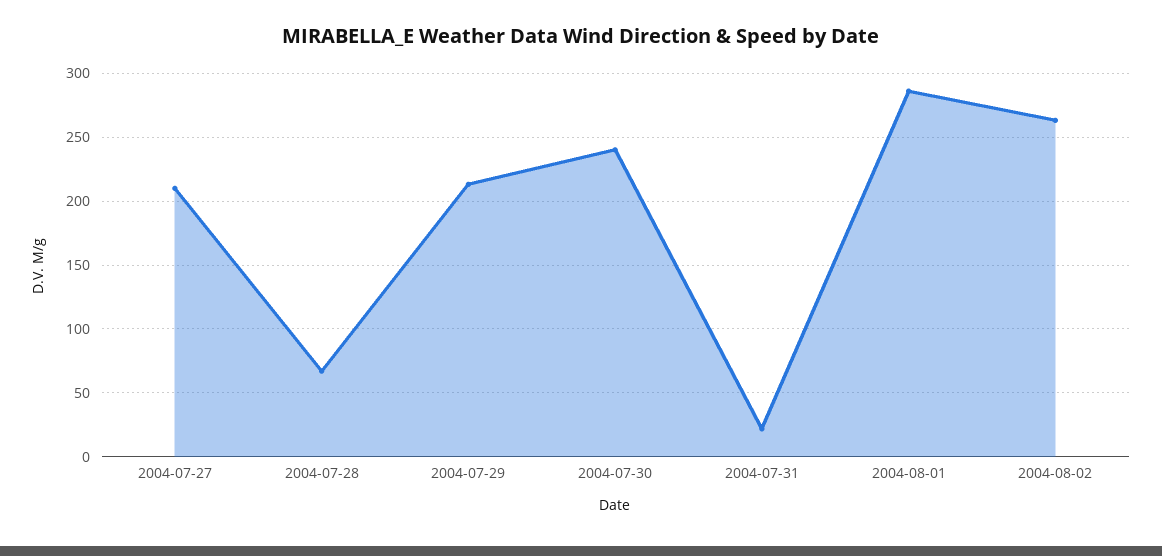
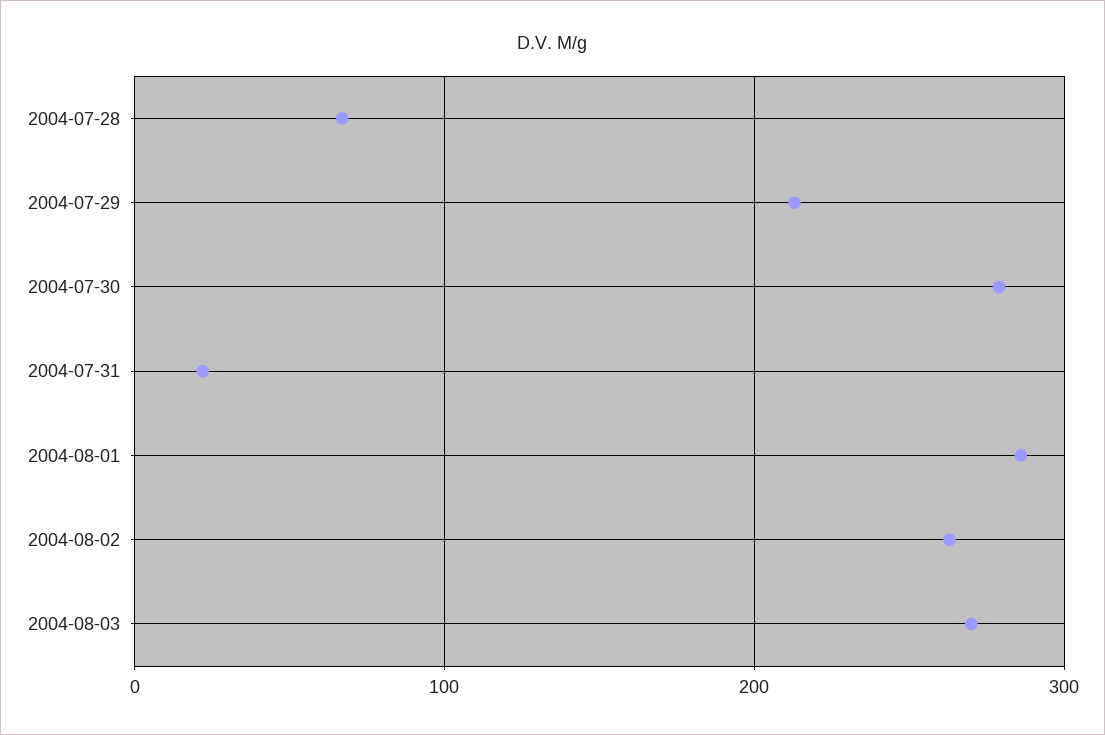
2004-07-27: 210 -> none
2004-07-30: 240 -> 280
2004-08-03: none -> 270

